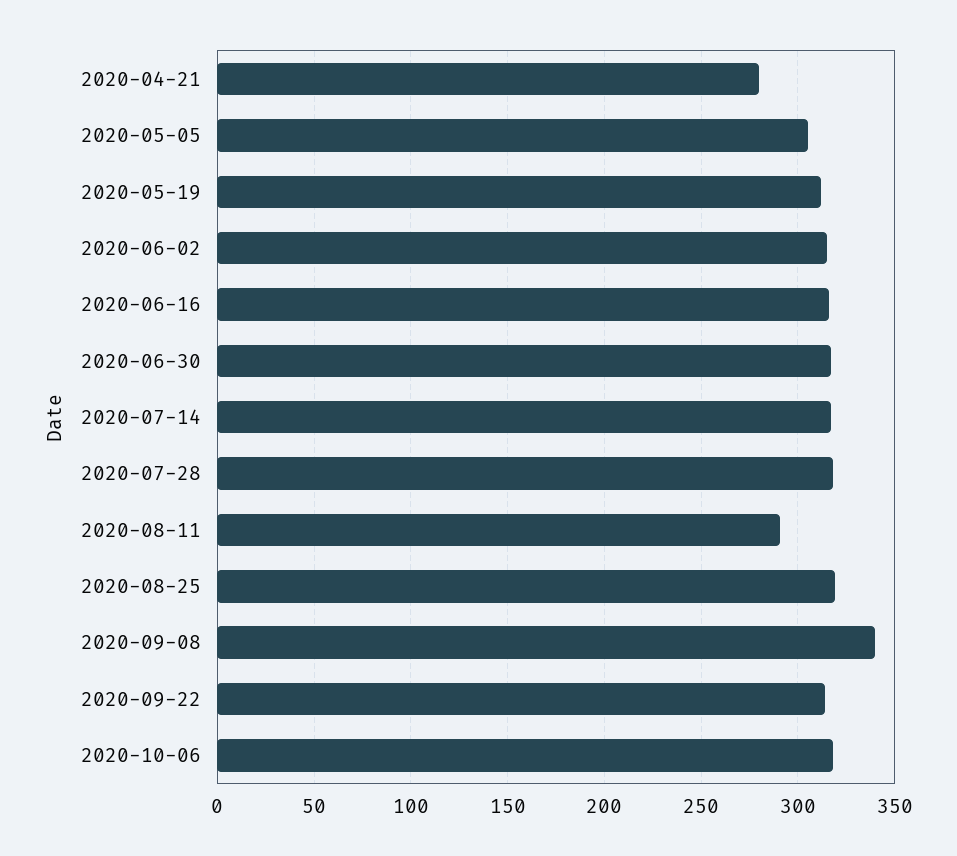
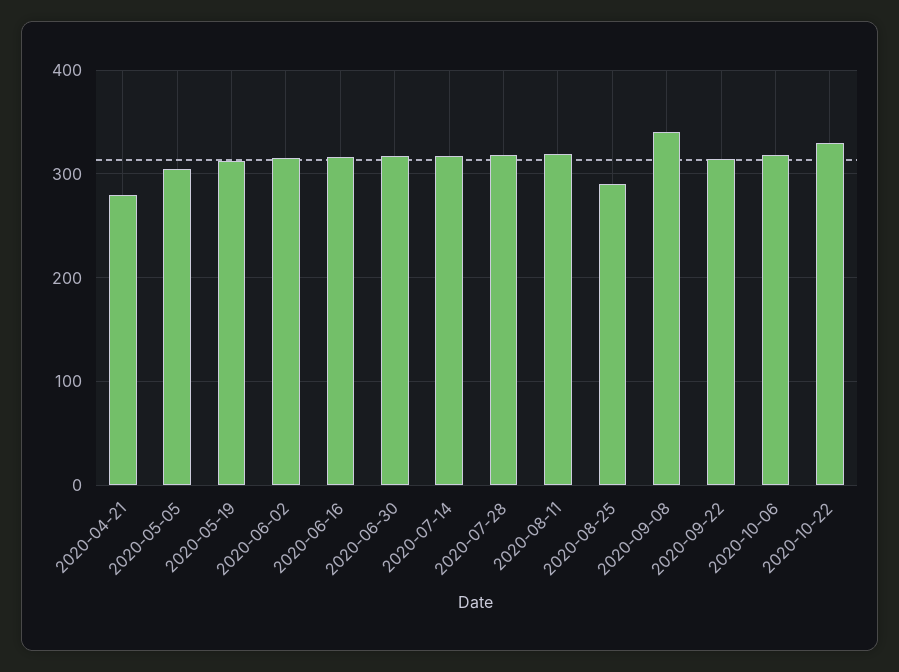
2020-08-11: 290 -> 320
2020-08-25: 320 -> 290
2020-10-22: none -> 330

